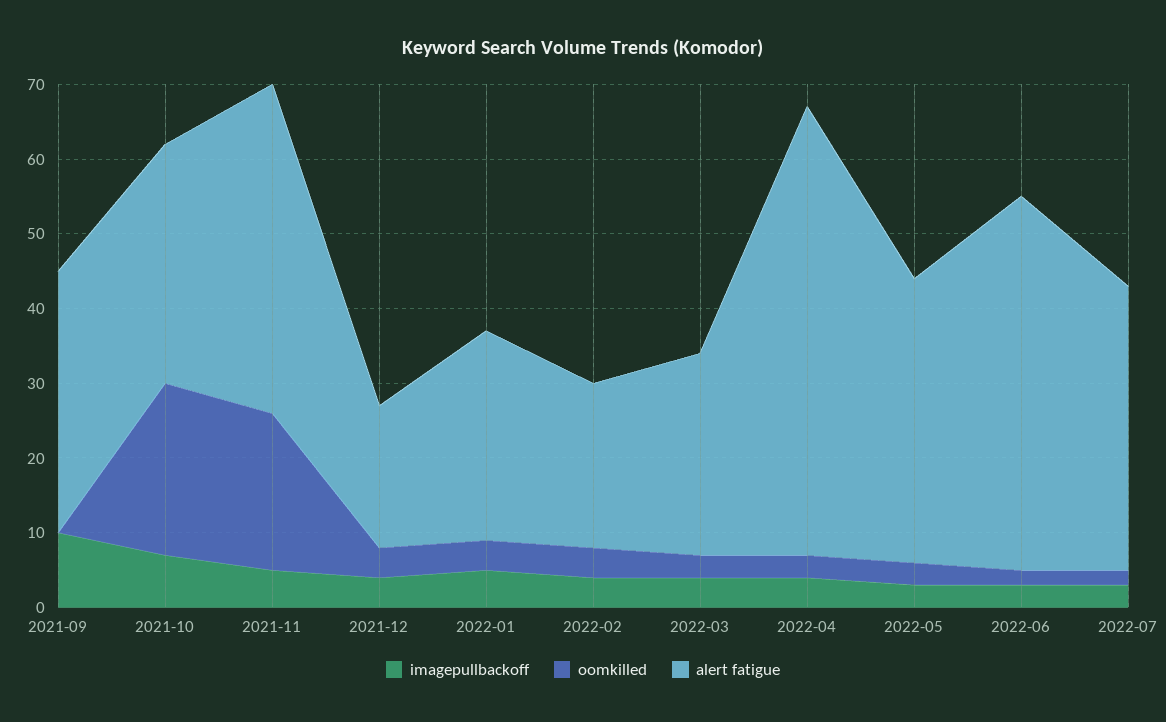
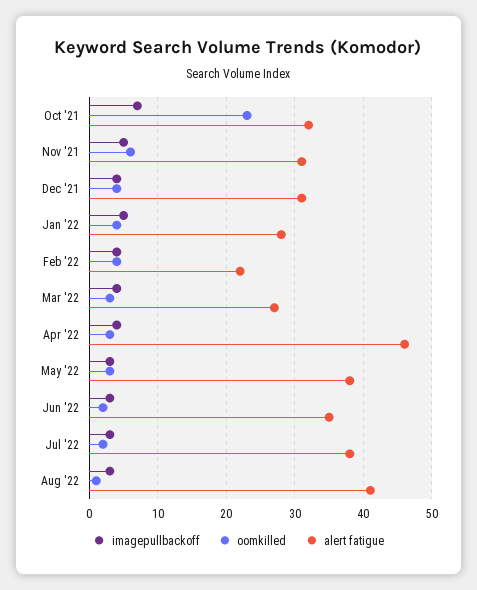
imagepullbackoff, 2021-09: 10 -> none
oomkilled, 2021-09: 0 -> none
alert fatigue, 2021-09: 35 -> none
oomkilled, 2021-11: 20 -> 6
alert fatigue, 2021-11: 45 -> 31
alert fatigue, 2021-12: 20 -> 31
alert fatigue, 2022-04: 60 -> 46
alert fatigue, 2022-06: 50 -> 35
imagepullbackoff, Aug '22: none -> 3
oomkilled, Aug '22: none -> 1
alert fatigue, Aug '22: none -> 41

